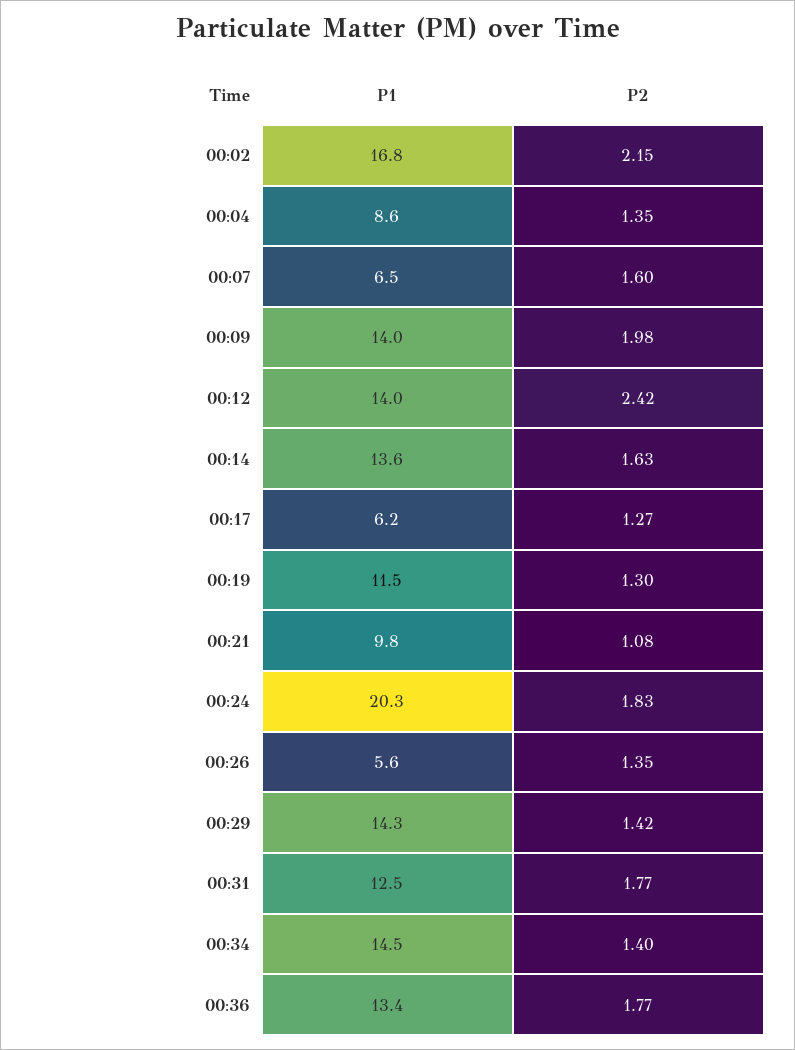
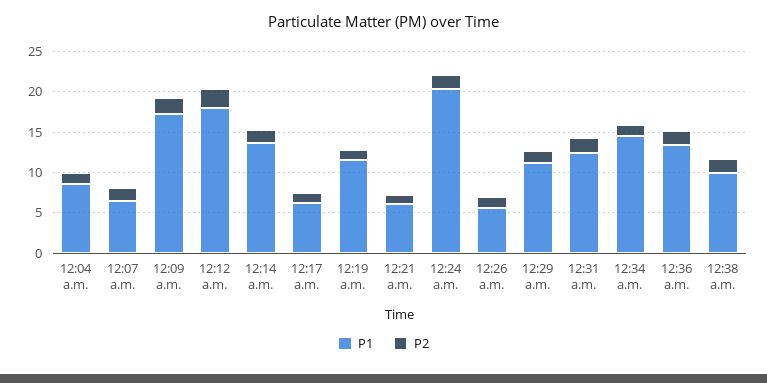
P1, 00:02: 16.8 -> none
P2, 00:02: 2.15 -> none
P1, 00:09: 14 -> 17
P1, 00:12: 14 -> 18
P1, 00:21: 9.8 -> 6
P1, 00:29: 14.3 -> 11
P1, 12:38 a.m.: none -> 10
P2, 12:38 a.m.: none -> 2

